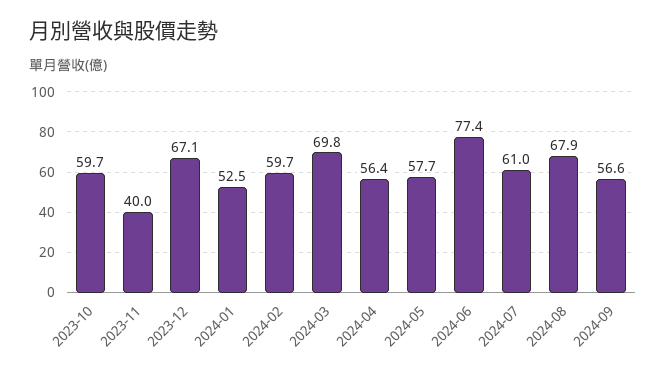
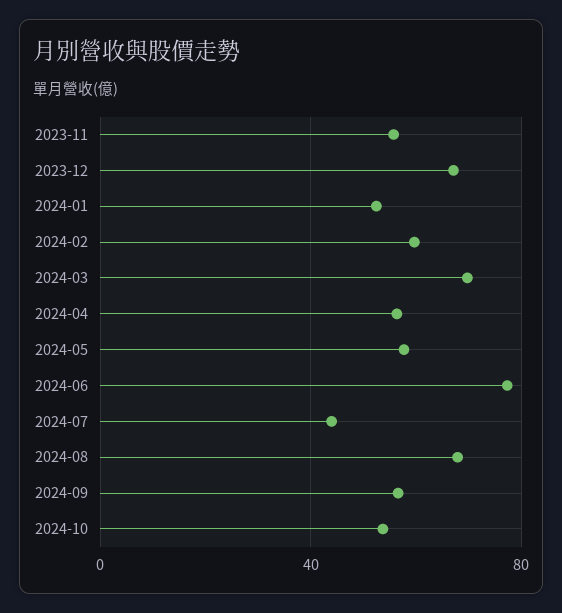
2023-10: 59.7 -> none
2023-11: 40 -> 55
2024-07: 61 -> 45
2024-10: none -> 55

